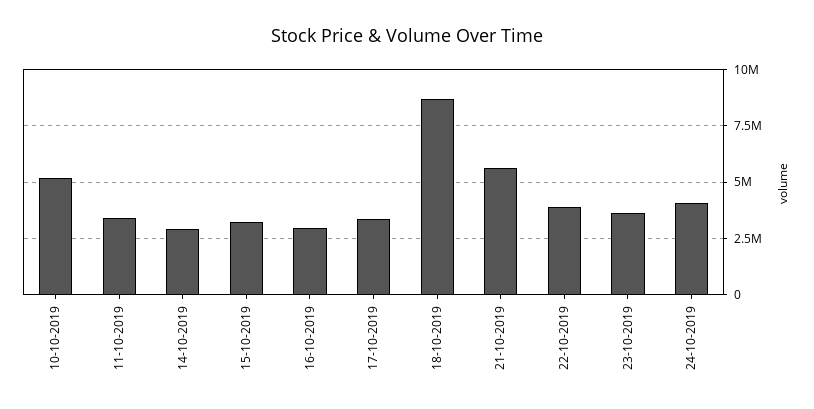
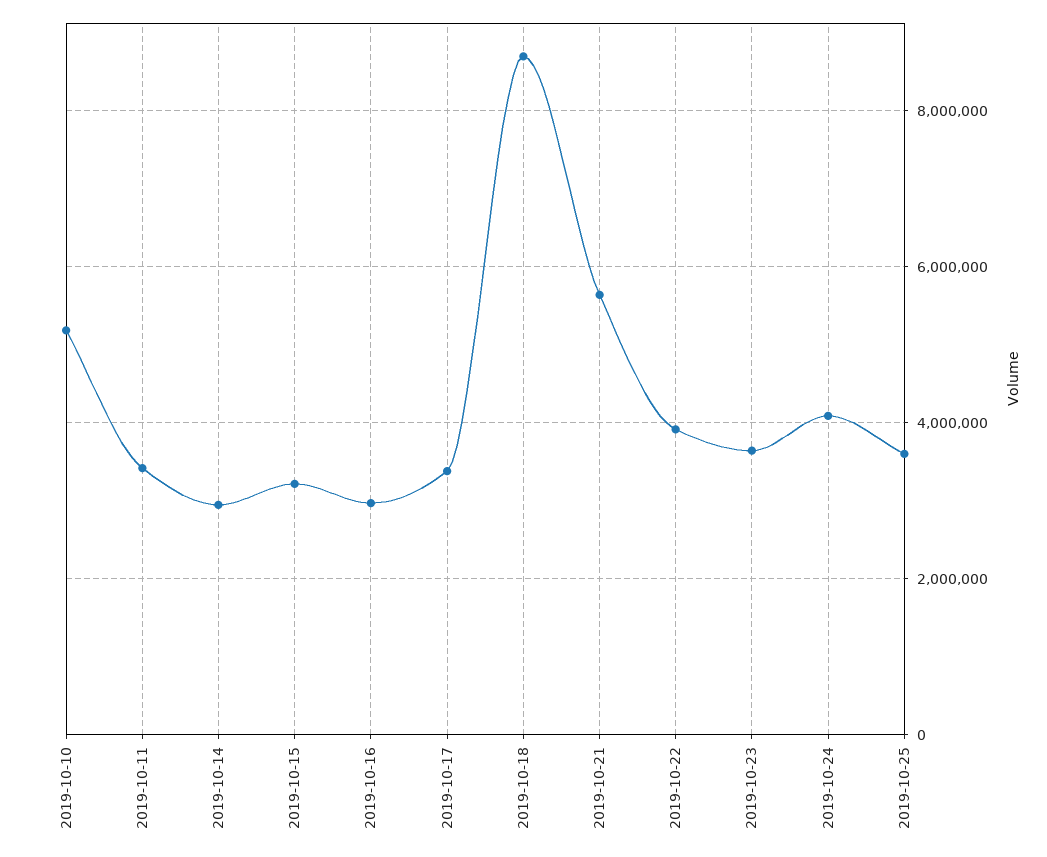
2019-10-25: none -> 3600000

